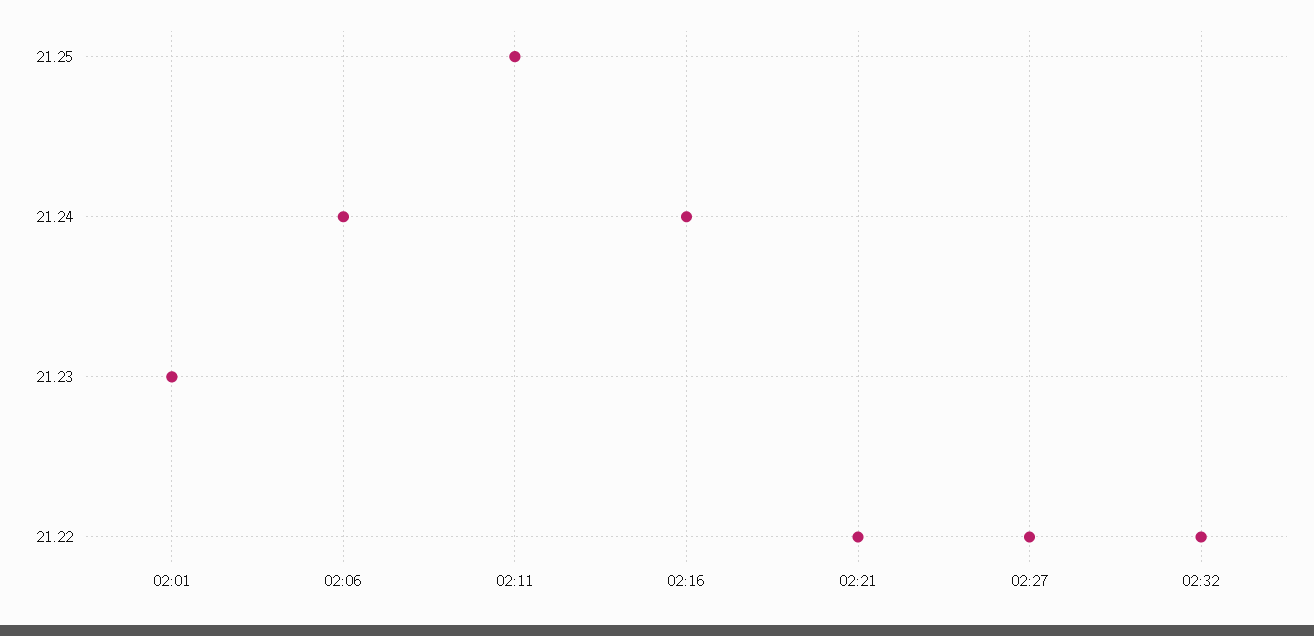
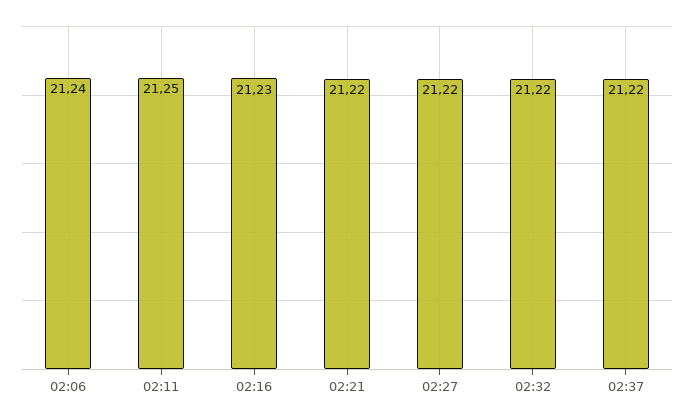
02:01: 21.23 -> none
02:16: 21.24 -> 21.23
02:37: none -> 21.22

